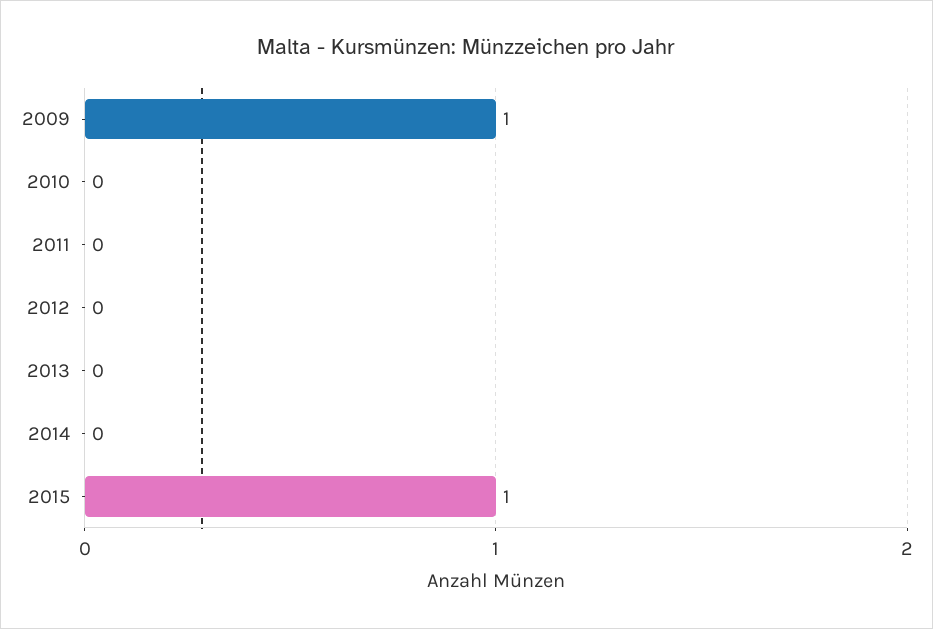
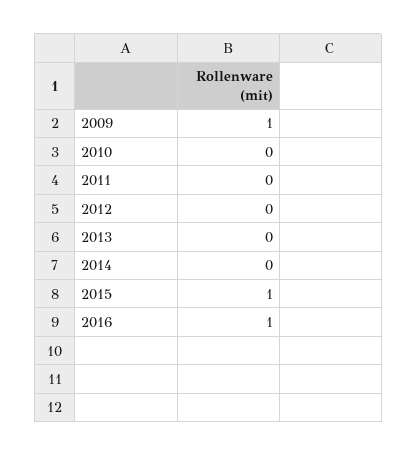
2016: none -> 1

